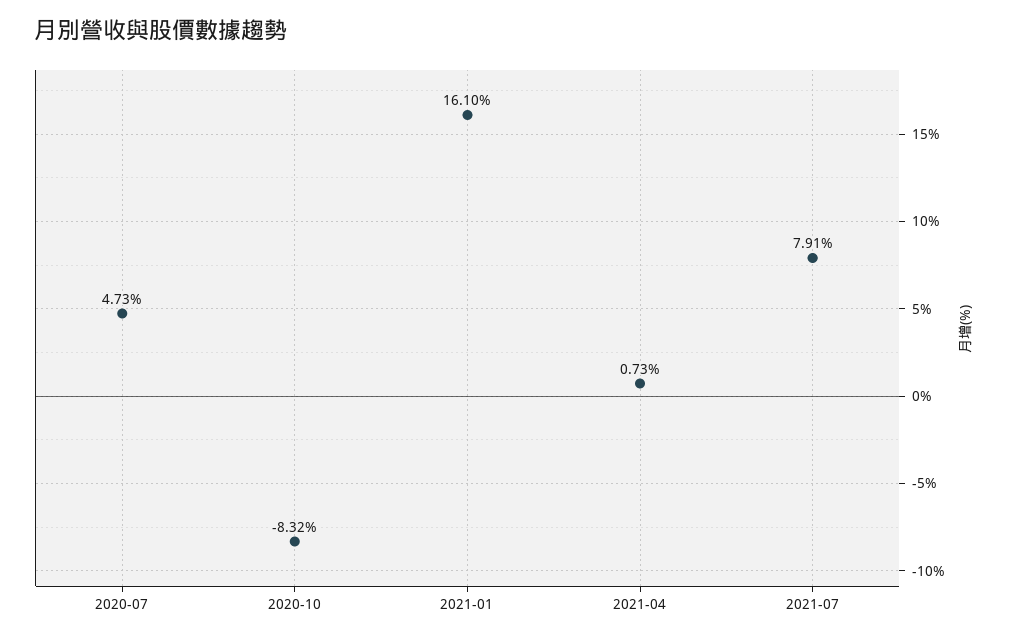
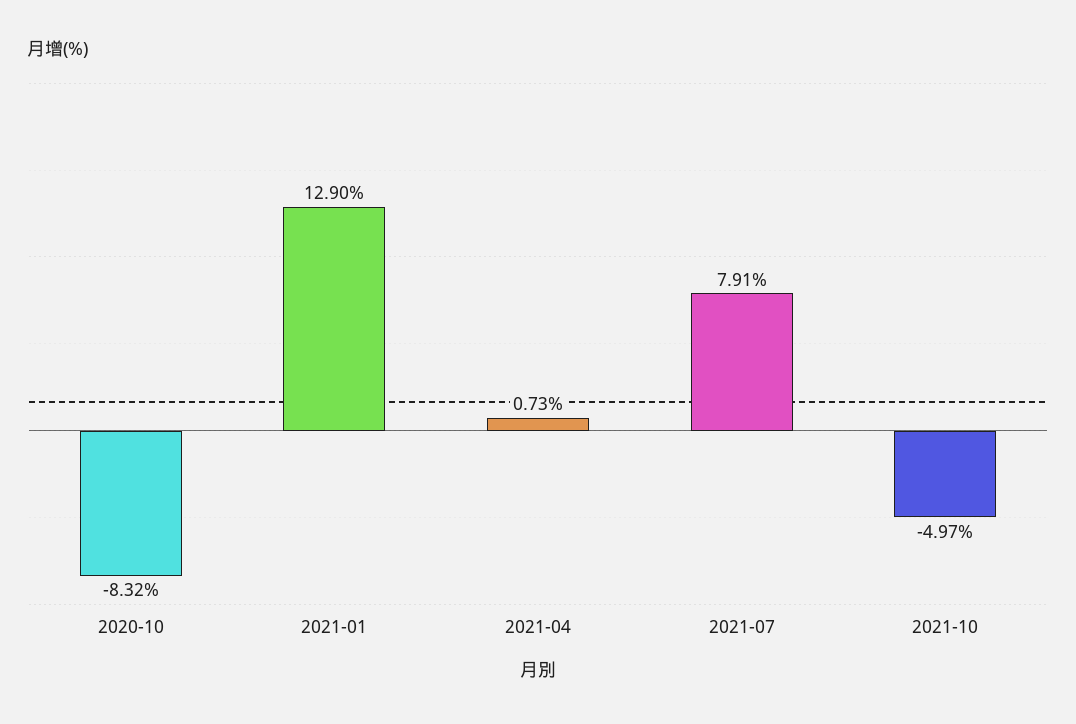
2020-07: 4.73 -> none
2021-01: 16.1 -> 12.9
2021-10: none -> -4.97

